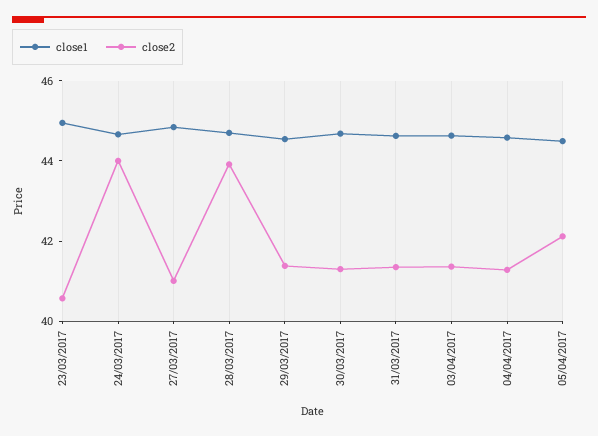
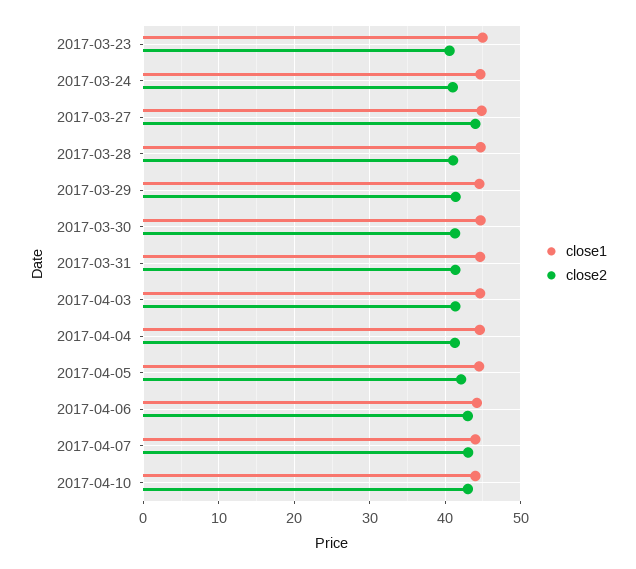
close2, 24/03/2017: 44 -> 41
close2, 27/03/2017: 41 -> 44
close2, 28/03/2017: 44 -> 41
close1, 2017-04-06: none -> 44
close2, 2017-04-06: none -> 43
close1, 2017-04-07: none -> 44
close2, 2017-04-07: none -> 43
close1, 2017-04-10: none -> 44
close2, 2017-04-10: none -> 43

